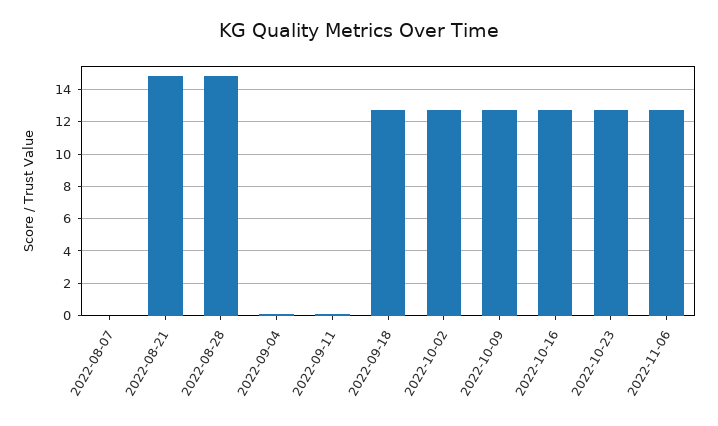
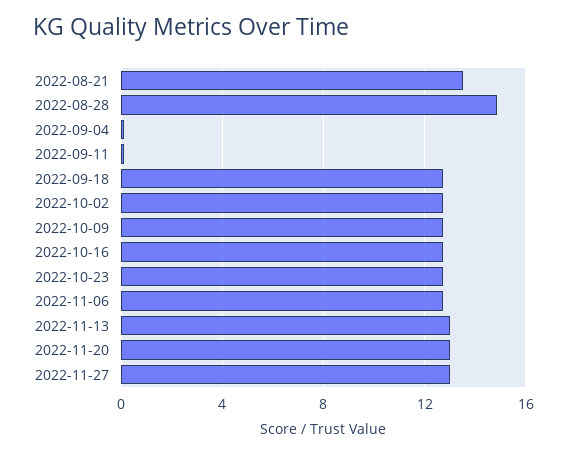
2022-08-07: 0 -> none
2022-08-21: 15 -> 13.5
2022-11-13: none -> 13
2022-11-20: none -> 13
2022-11-27: none -> 13

